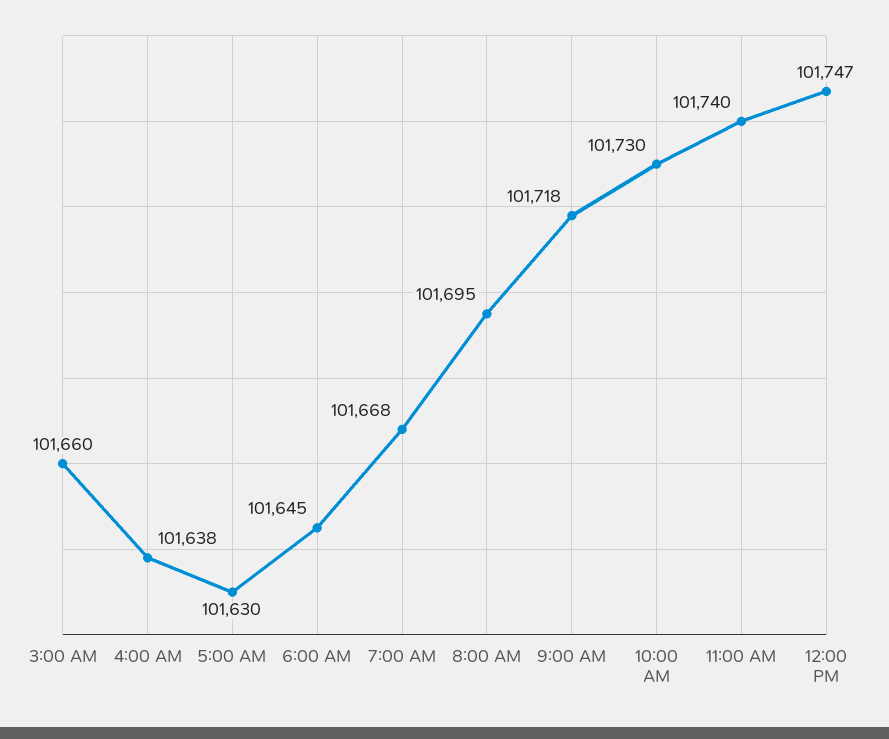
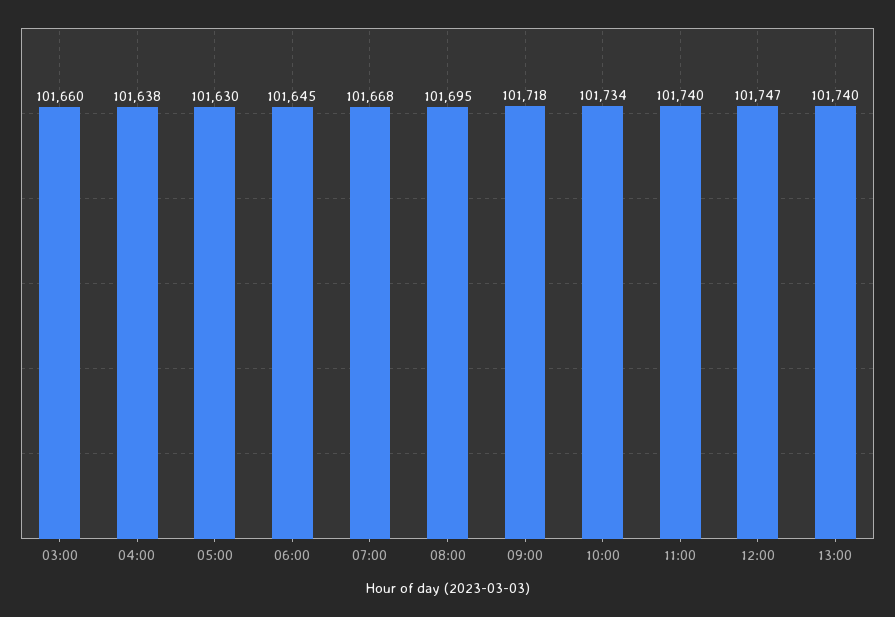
10:00 AM: 101730 -> 101734
13:00: none -> 101740

